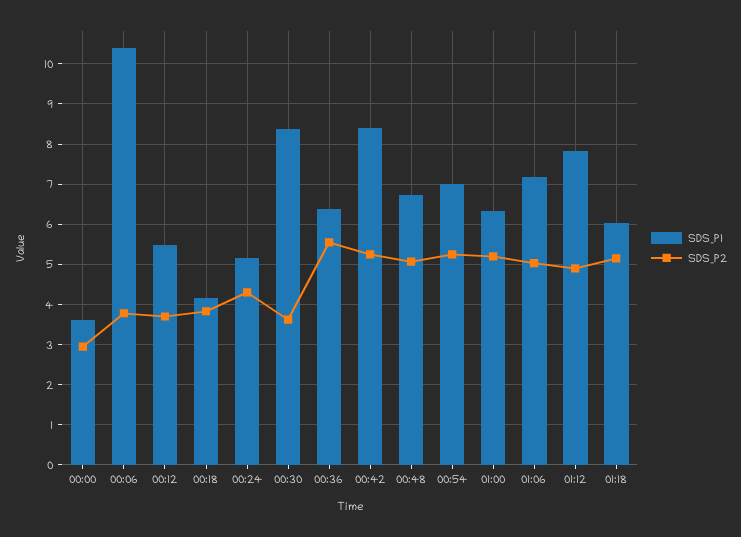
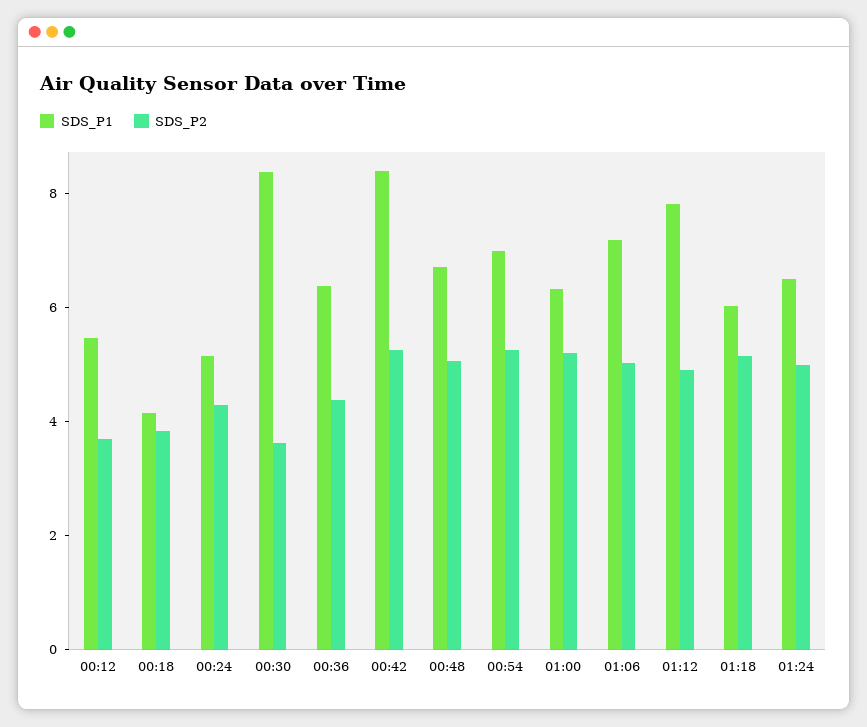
SDS_P1, 00:00: 3.6 -> none
SDS_P2, 00:00: 3 -> none
SDS_P1, 00:06: 10.4 -> none
SDS_P2, 00:06: 3.8 -> none
SDS_P2, 00:36: 5.6 -> 4.5
SDS_P1, 01:24: none -> 6.5
SDS_P2, 01:24: none -> 5

